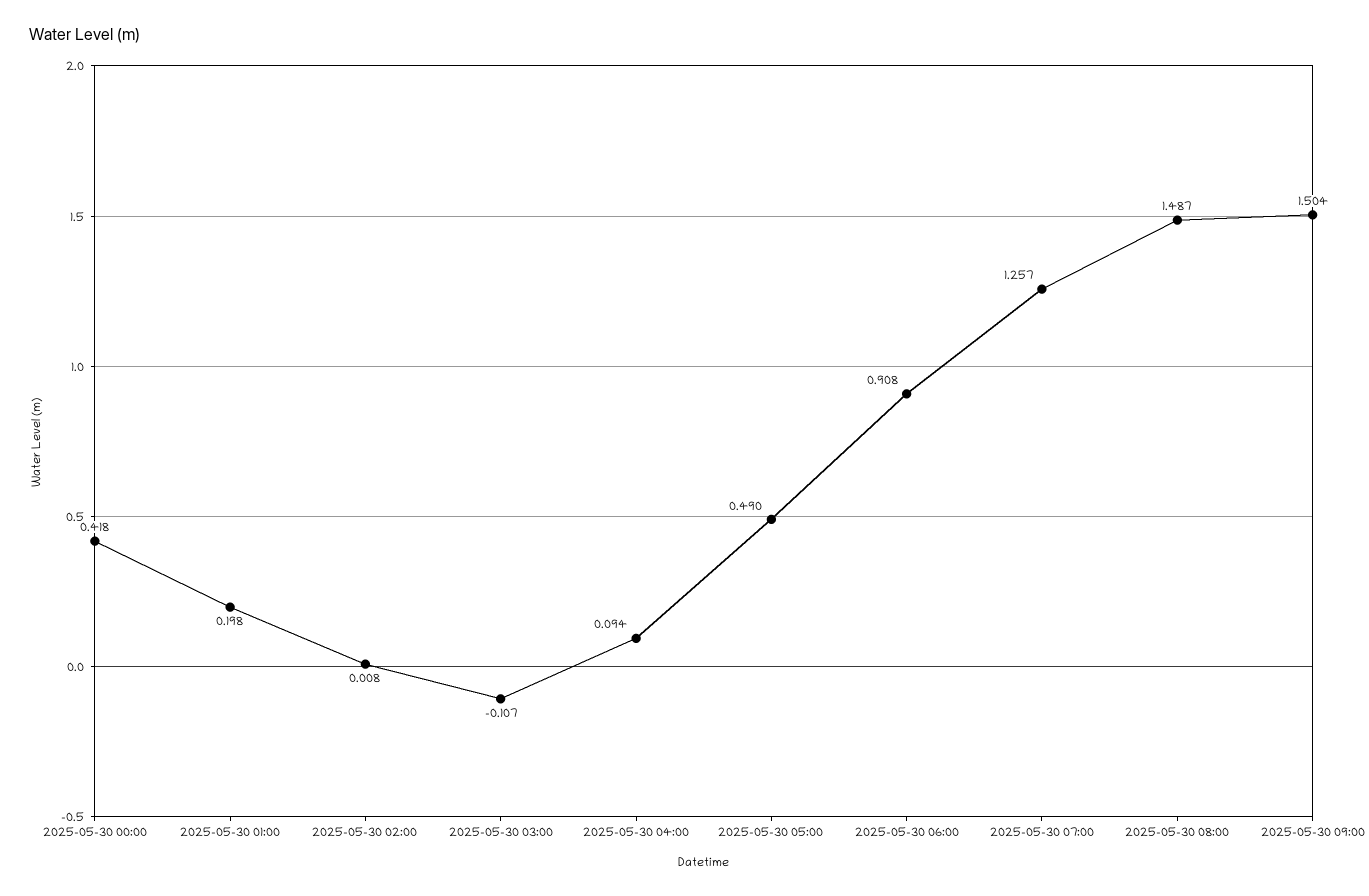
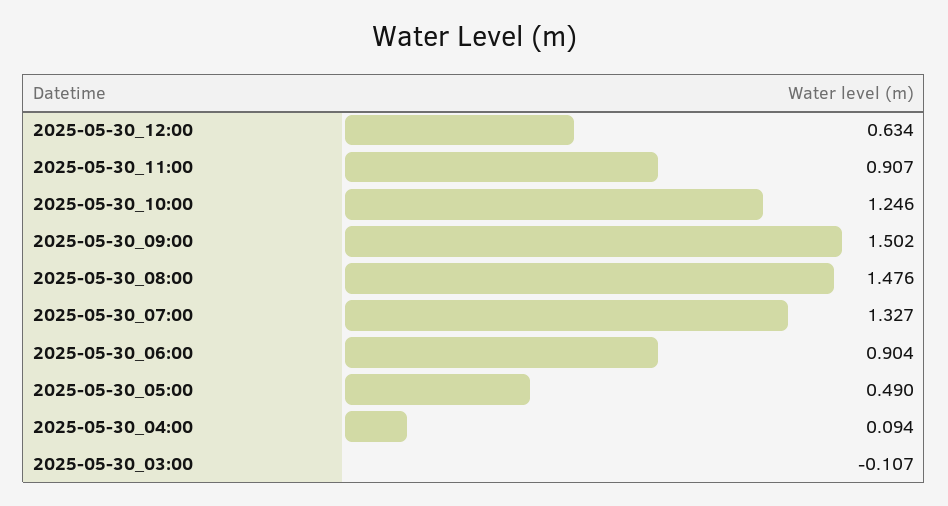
2025-05-30 00:00: 0.418 -> none
2025-05-30 01:00: 0.198 -> none
2025-05-30 02:00: 0.008 -> none
2025-05-30 06:00: 0.908 -> 0.904
2025-05-30 07:00: 1.257 -> 1.327
2025-05-30 08:00: 1.487 -> 1.476
2025-05-30 09:00: 1.504 -> 1.502
2025-05-30_12:00: none -> 0.634
2025-05-30_11:00: none -> 0.907
2025-05-30_10:00: none -> 1.246

